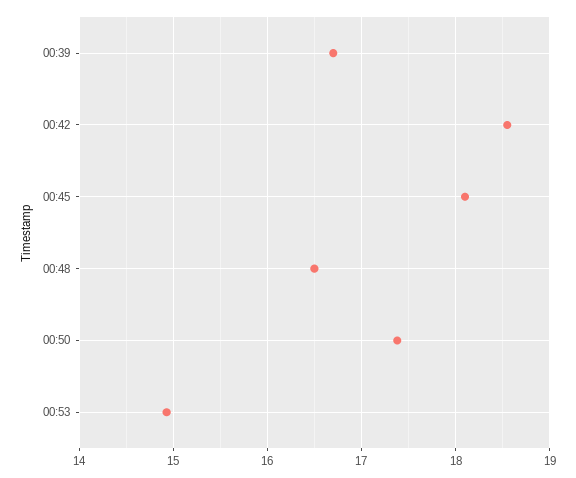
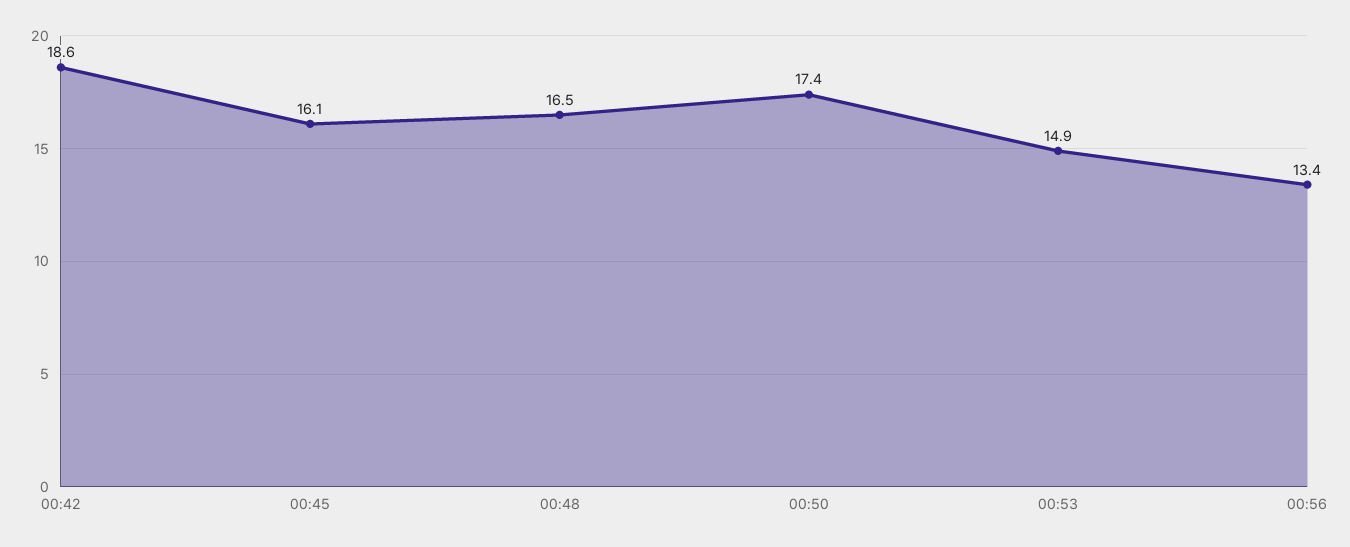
00:39: 16.7 -> none
00:45: 18.1 -> 16.1
00:56: none -> 13.4

